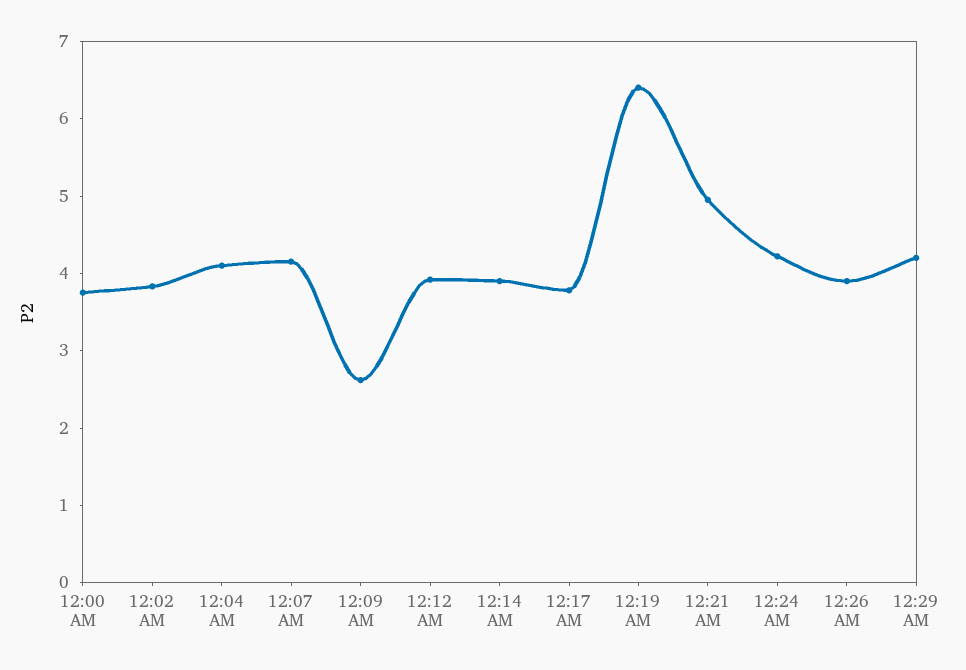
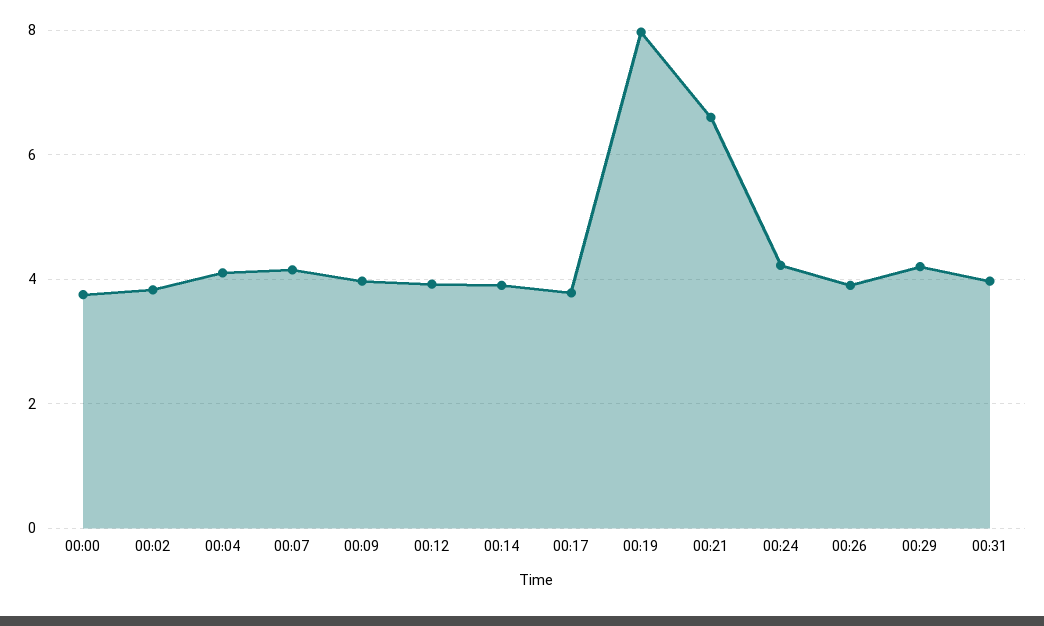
12:09 AM: 2.6 -> 4
12:19 AM: 6.4 -> 8
12:21 AM: 5 -> 6.6
00:31: none -> 4

